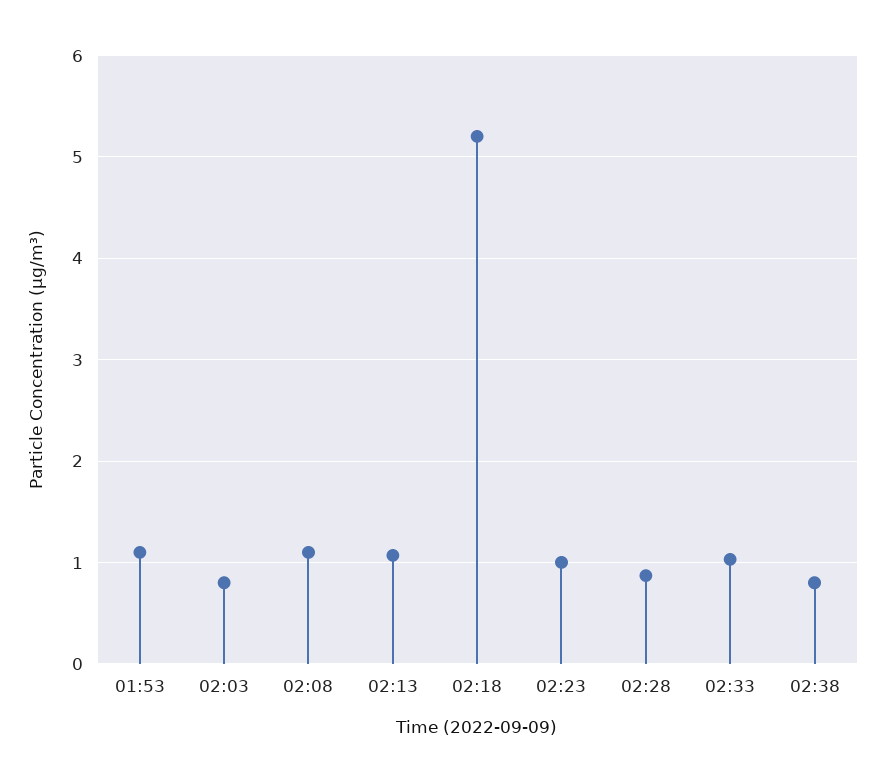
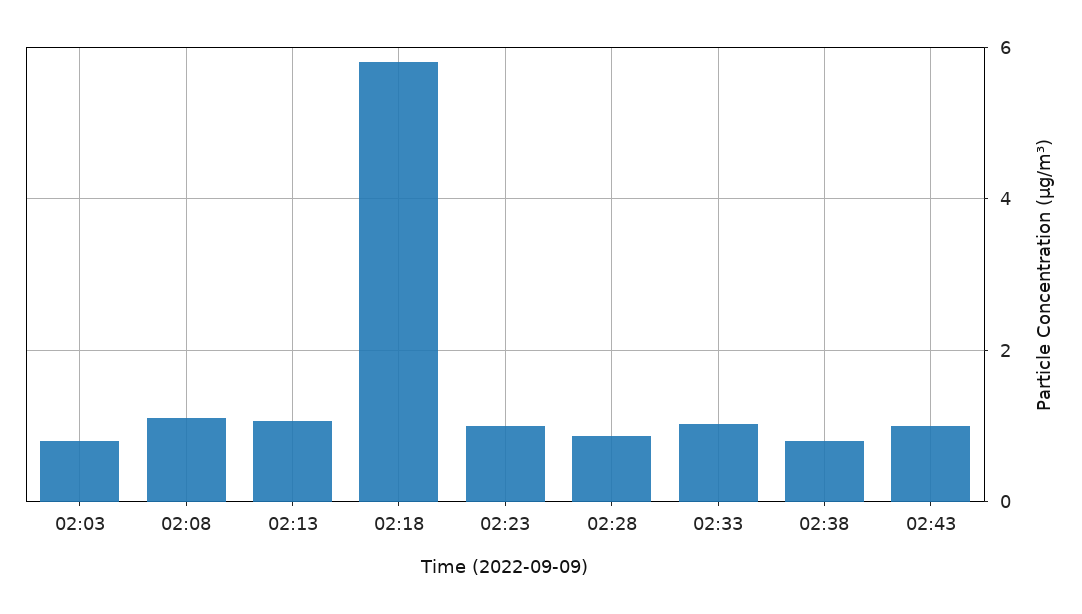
01:53: 1.1 -> none
02:18: 5.2 -> 5.8
02:43: none -> 1

